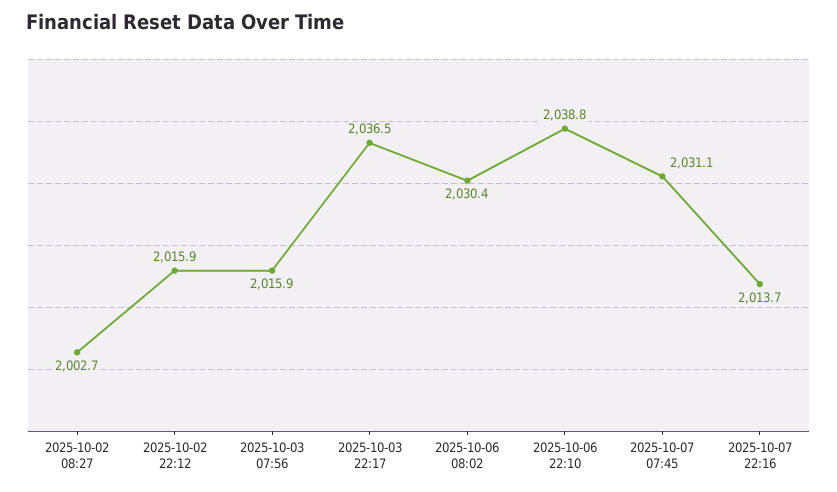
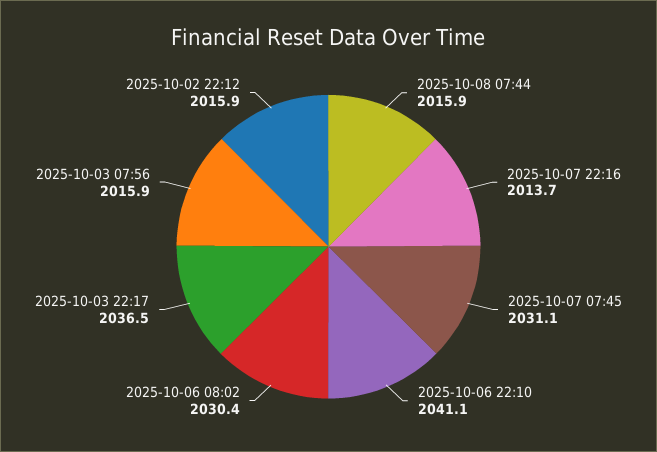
2025-10-02 08:27: 2002.7 -> none
2025-10-06 22:10: 2038.8 -> 2041.1
2025-10-08 07:44: none -> 2015.9

